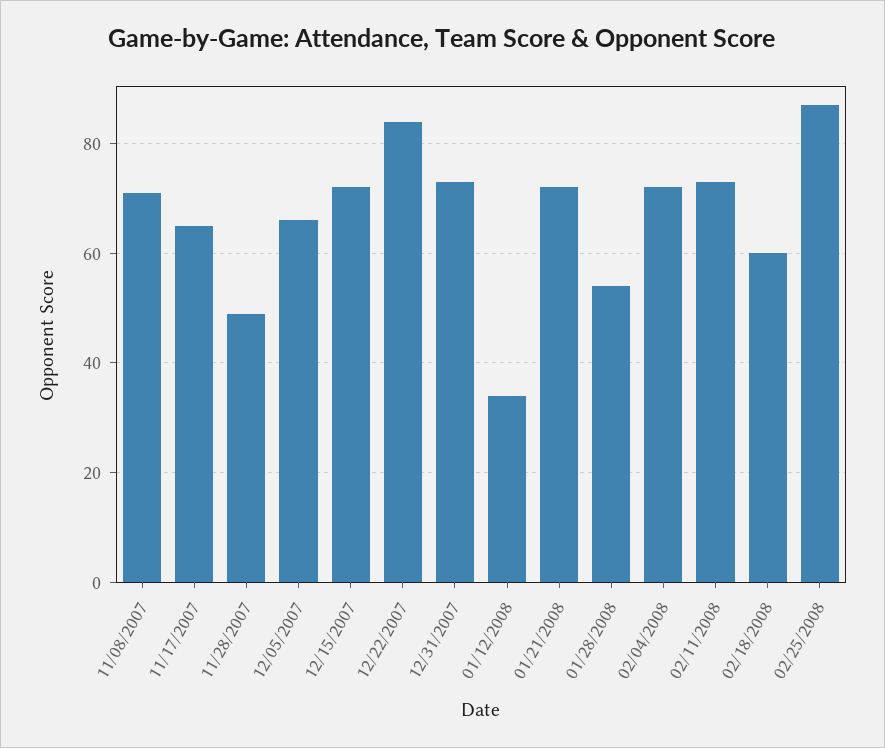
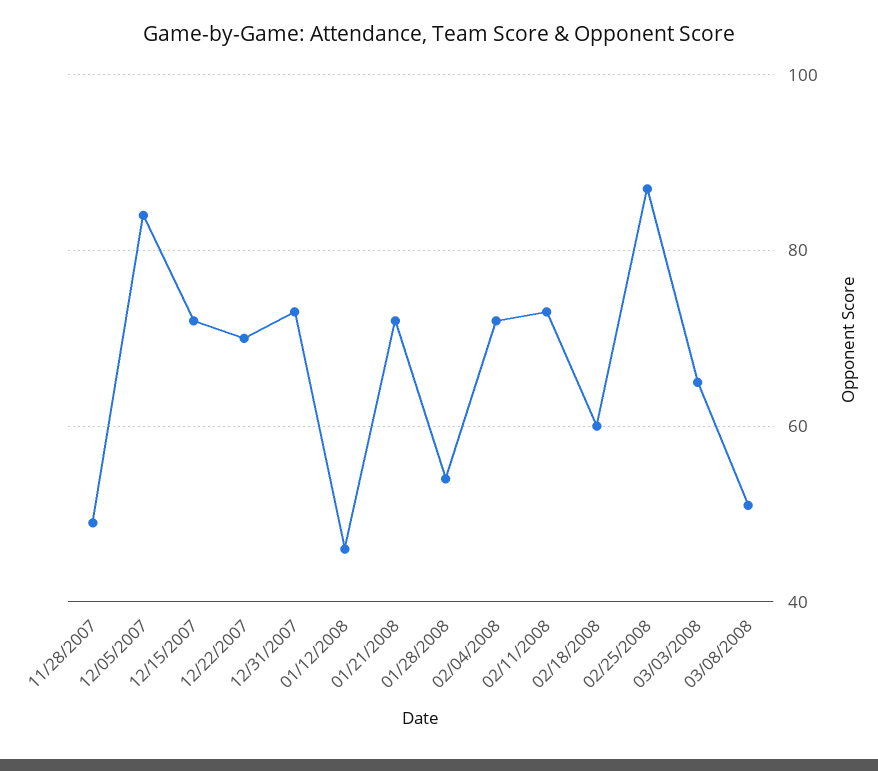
11/08/2007: 70 -> none
11/17/2007: 65 -> none
12/05/2007: 65 -> 85
12/22/2007: 85 -> 70
01/12/2008: 35 -> 45
03/03/2008: none -> 65
03/08/2008: none -> 50

